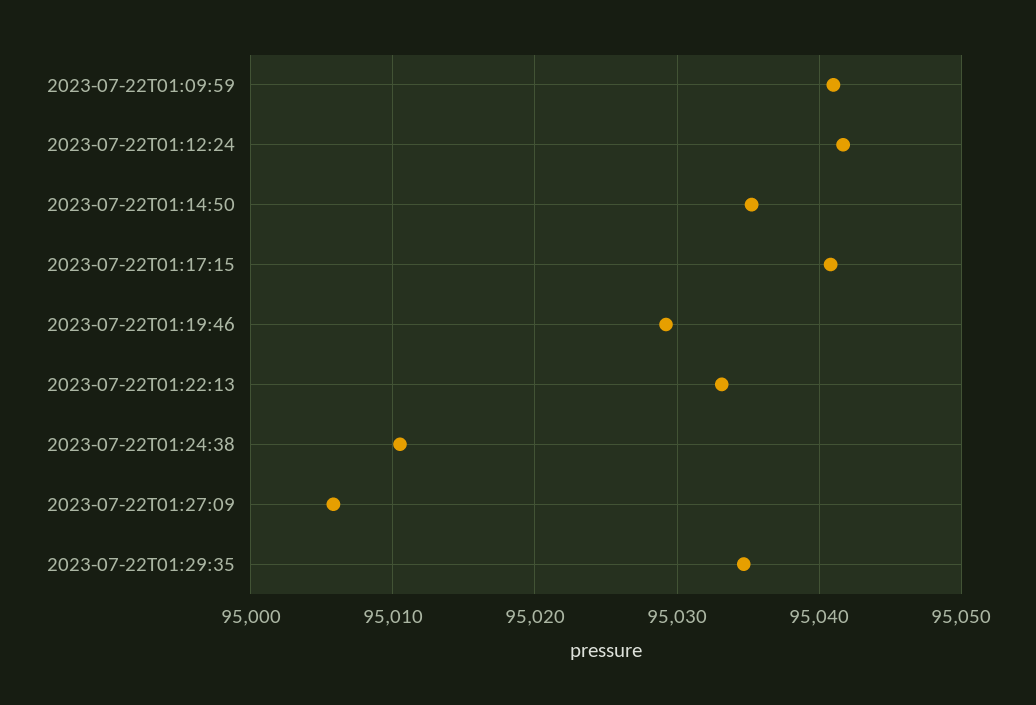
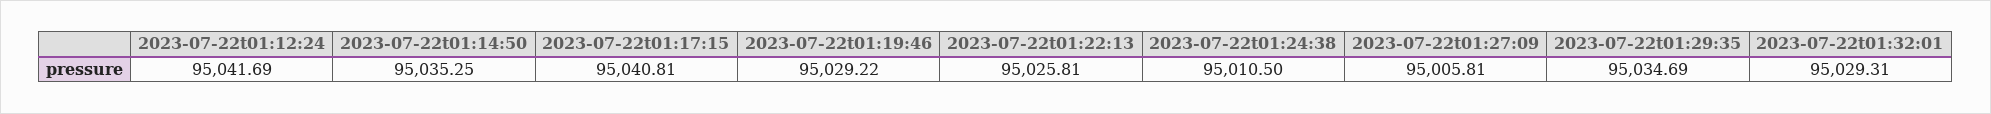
2023-07-22T01:09:59: 95041 -> none
2023-07-22T01:22:13: 95033 -> 95025.81
2023-07-22t01:32:01: none -> 95029.31

